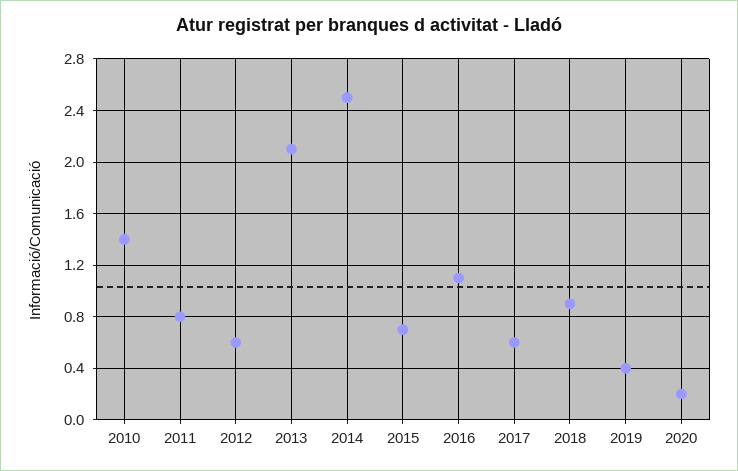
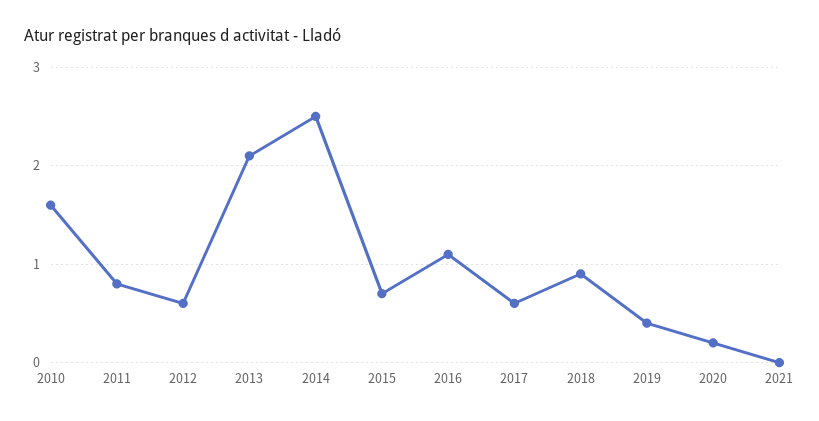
2010: 1.4 -> 1.6
2021: none -> 0

